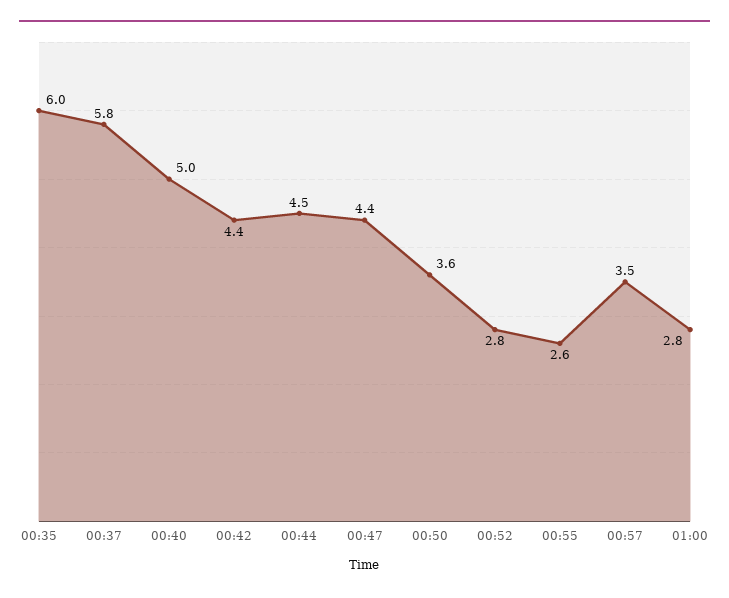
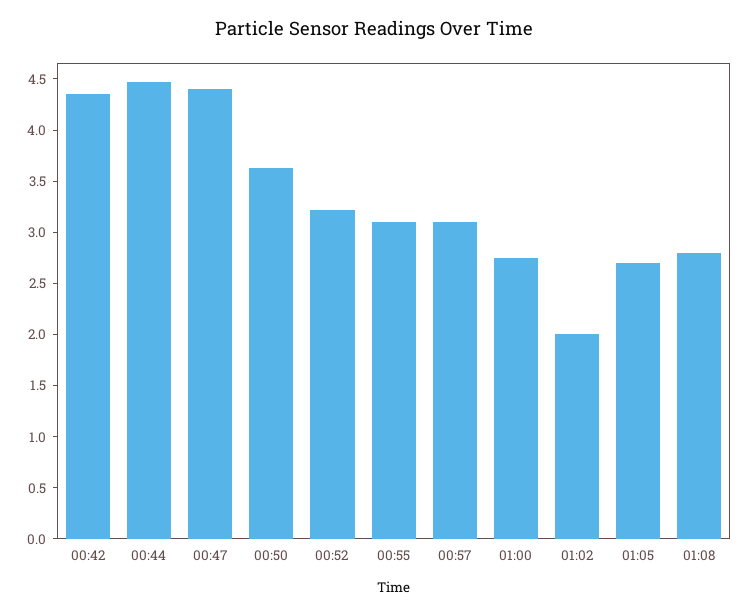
00:35: 6 -> none
00:37: 5.8 -> none
00:40: 5 -> none
00:52: 2.8 -> 3.2
00:55: 2.6 -> 3.1
00:57: 3.5 -> 3.1
01:02: none -> 2
01:05: none -> 2.7
01:08: none -> 2.8

